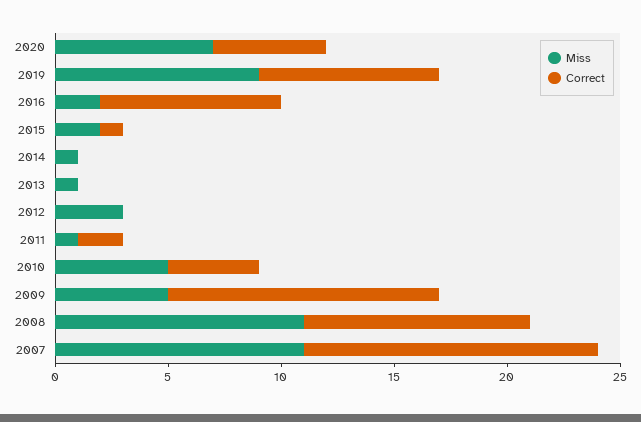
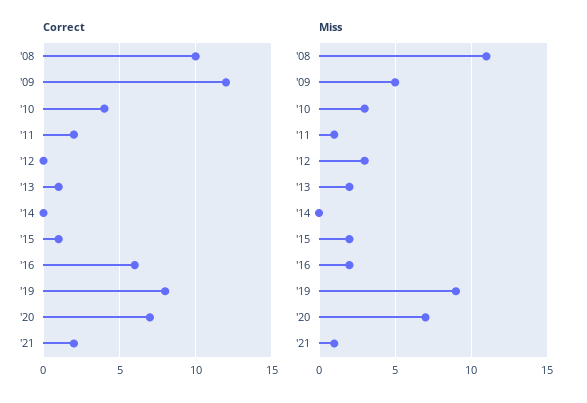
Correct, 2020: 5 -> 7
Correct, 2016: 8 -> 6
Miss, 2014: 1 -> 0
Miss, 2013: 1 -> 2
Correct, 2013: 0 -> 1
Miss, 2010: 5 -> 3
Miss, 2007: 11 -> none
Correct, 2007: 13 -> none
Correct, '21: none -> 2
Miss, '21: none -> 1

